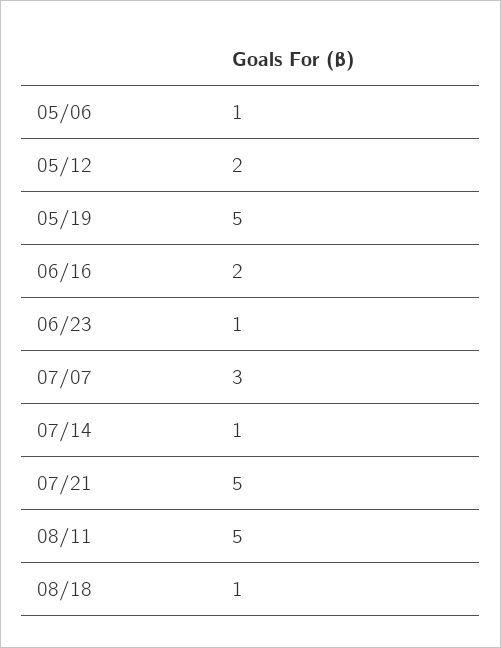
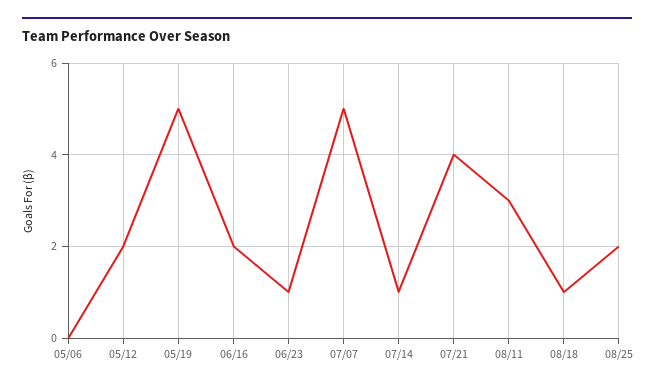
05/06: 1 -> 0
07/07: 3 -> 5
07/21: 5 -> 4
08/11: 5 -> 3
08/25: none -> 2

